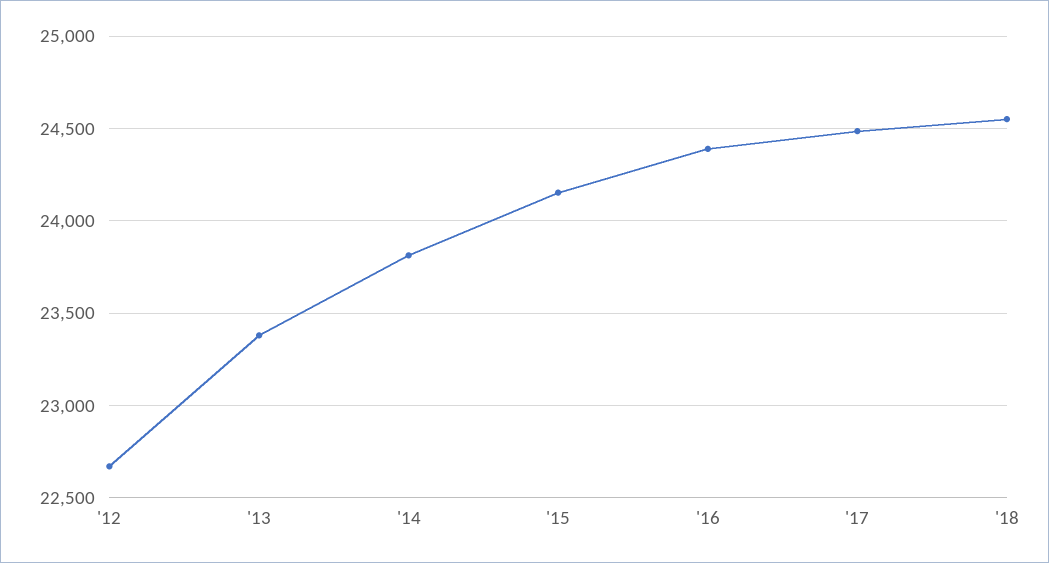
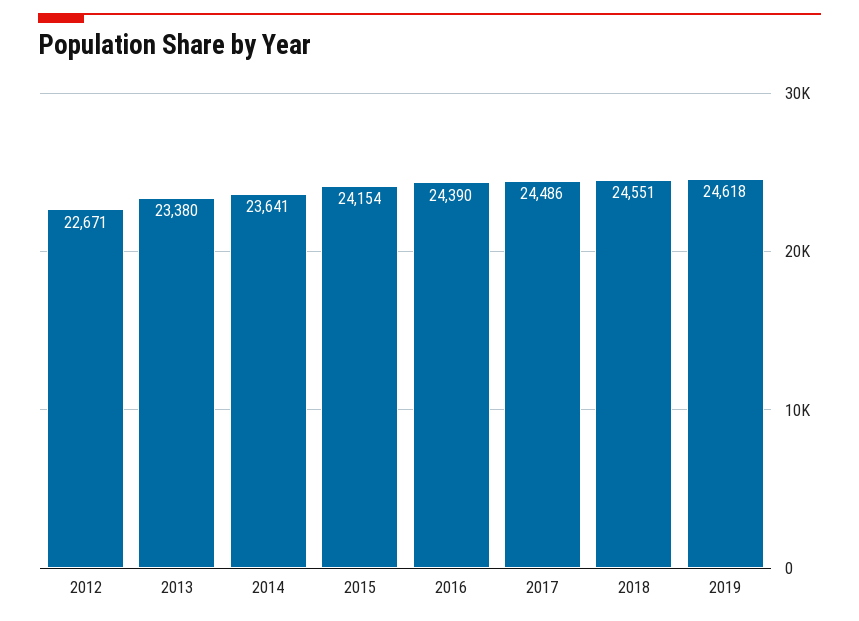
'14: 23800 -> 23641
2019: none -> 24618

